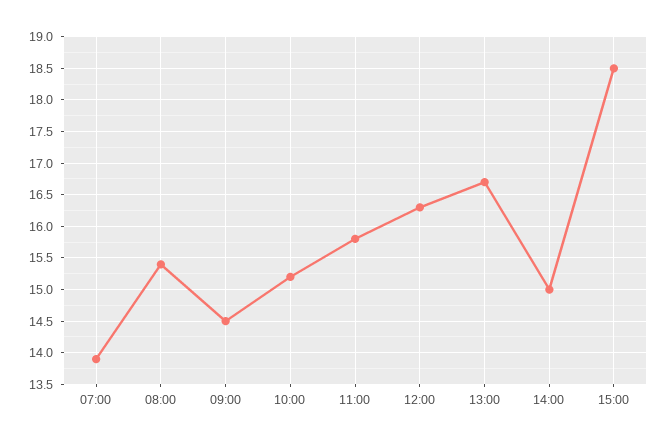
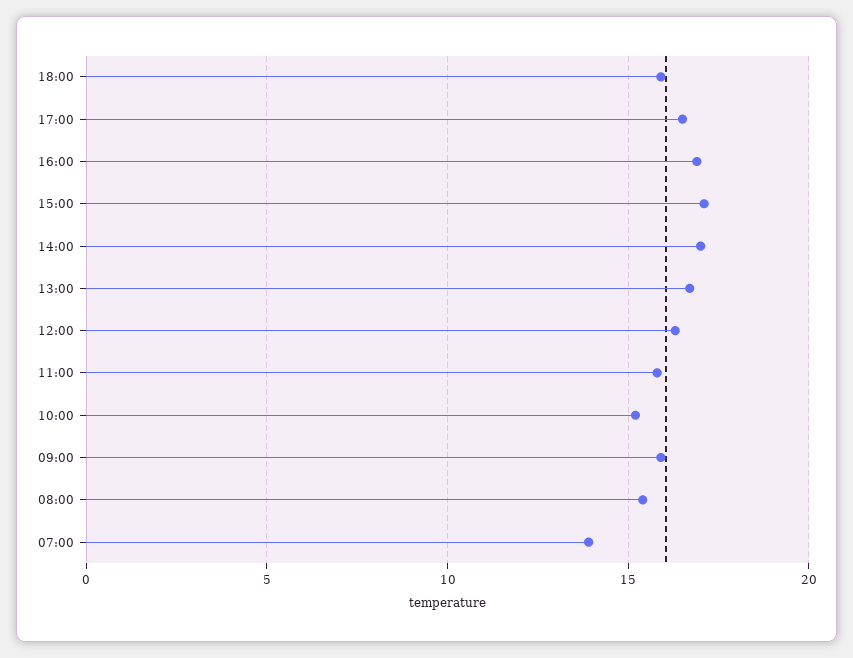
09:00: 14.5 -> 16
14:00: 15 -> 17
15:00: 18.5 -> 17
18:00: none -> 16
17:00: none -> 16.5
16:00: none -> 17

